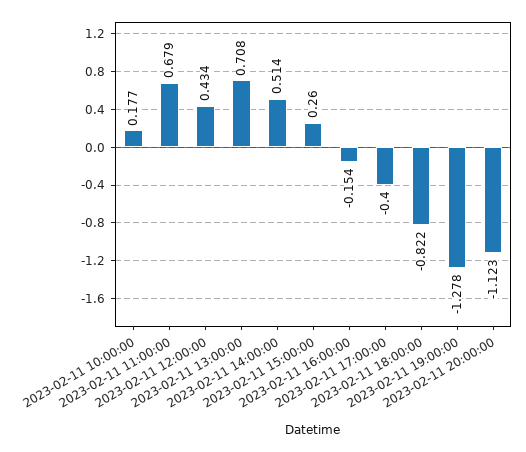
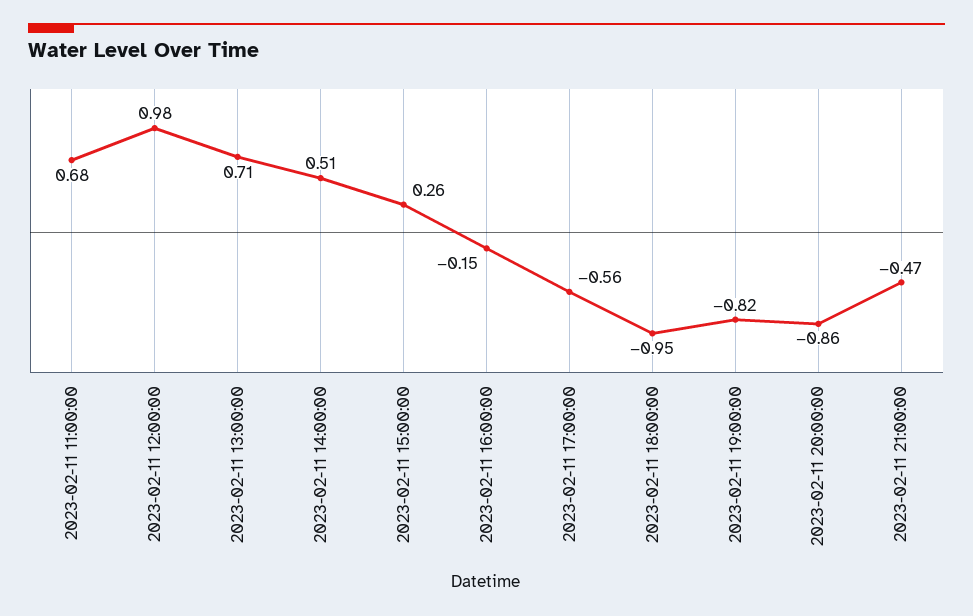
2023-02-11 10:00:00: 0.177 -> none
2023-02-11 12:00:00: 0.434 -> 0.98
2023-02-11 17:00:00: -0.4 -> -0.56
2023-02-11 18:00:00: -0.822 -> -0.95
2023-02-11 19:00:00: -1.278 -> -0.82
2023-02-11 20:00:00: -1.123 -> -0.86
2023-02-11 21:00:00: none -> -0.47

